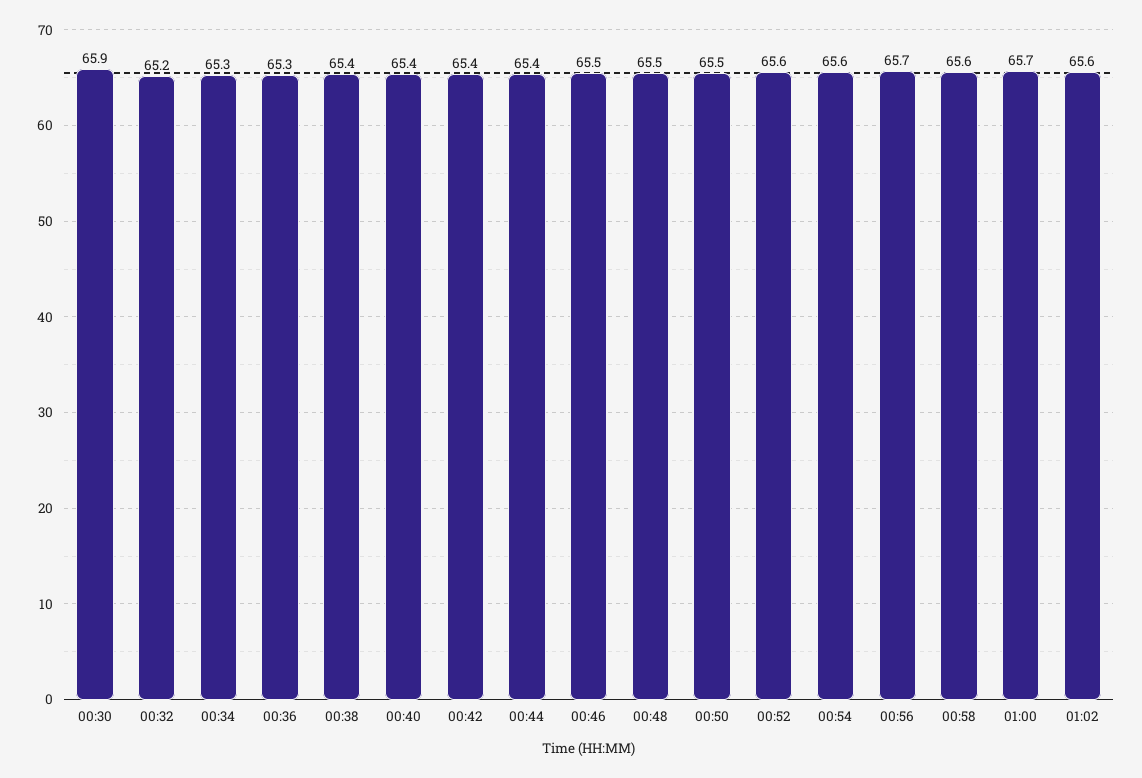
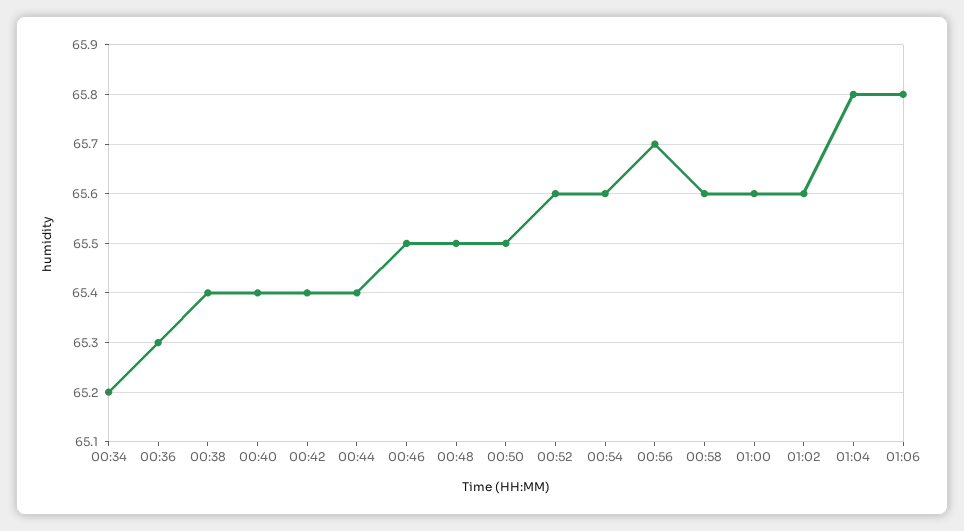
00:30: 65.9 -> none
00:32: 65.2 -> none
00:34: 65.3 -> 65.2
01:00: 65.7 -> 65.6
01:04: none -> 65.8
01:06: none -> 65.8

